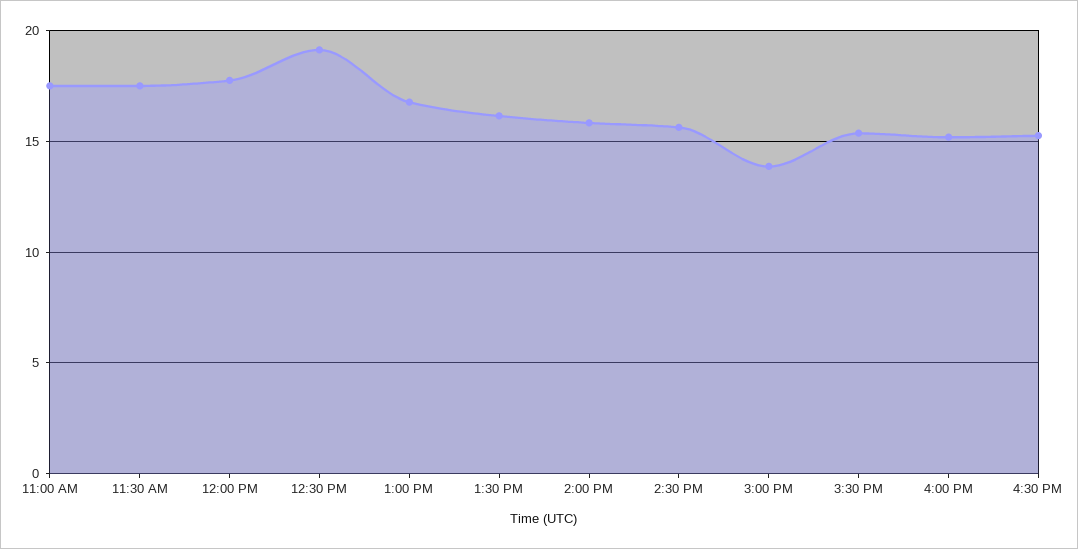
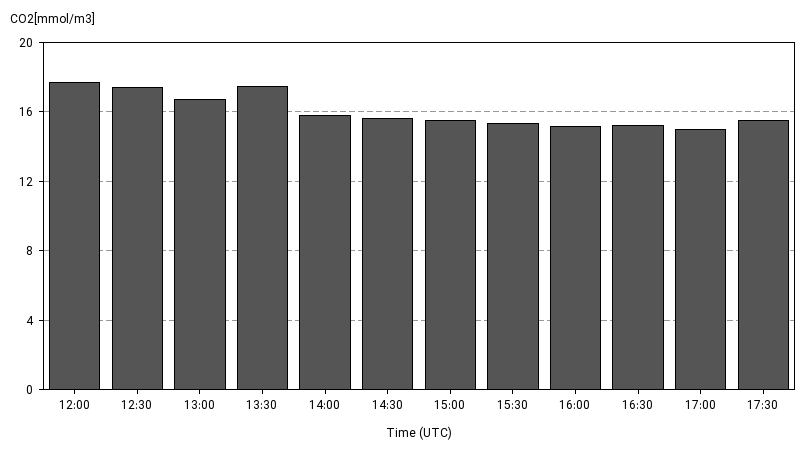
11:00 AM: 17.5 -> none
11:30 AM: 17.5 -> none
12:30 PM: 19 -> 17.5
1:30 PM: 16 -> 17.5
3:00 PM: 14 -> 15.5
17:00: none -> 15
17:30: none -> 15.5

